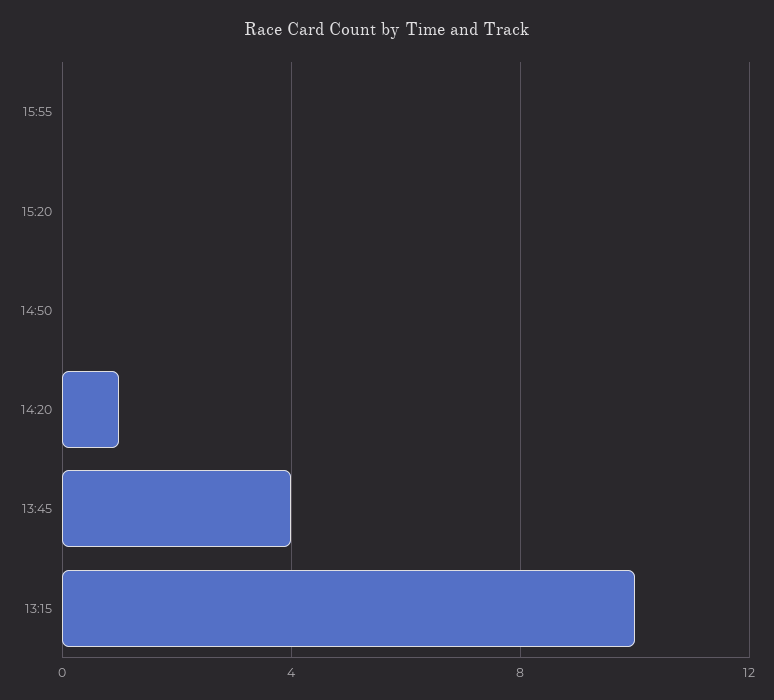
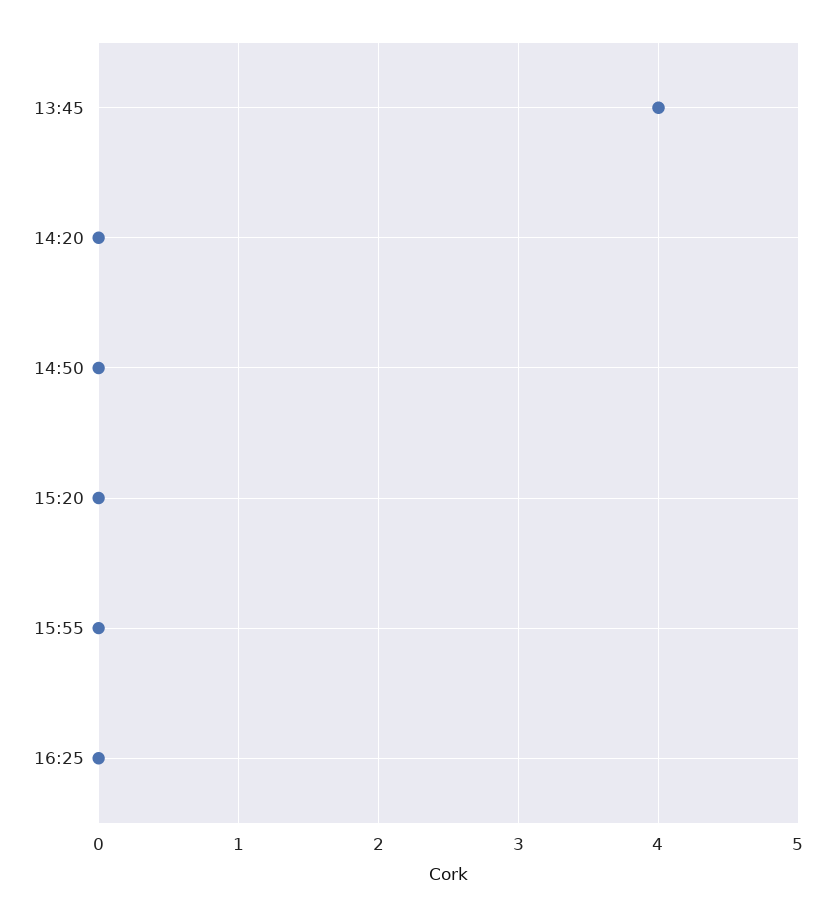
14:20: 1 -> 0
13:15: 10 -> none
16:25: none -> 0

